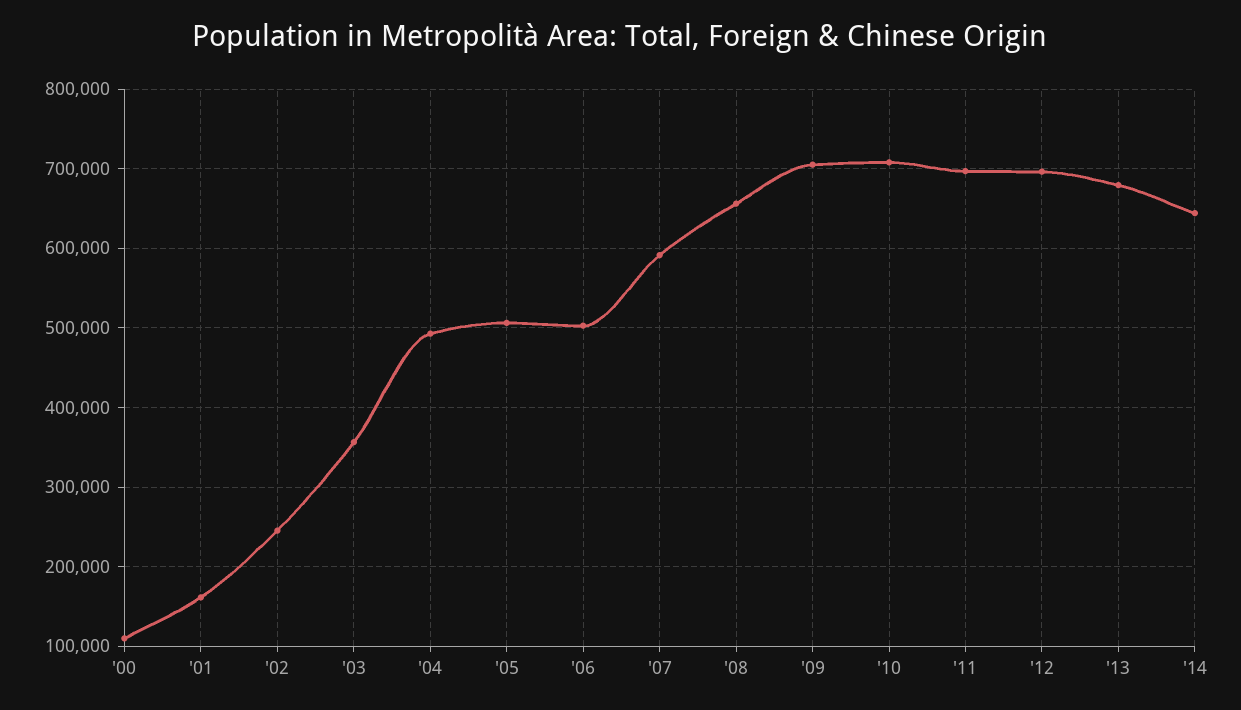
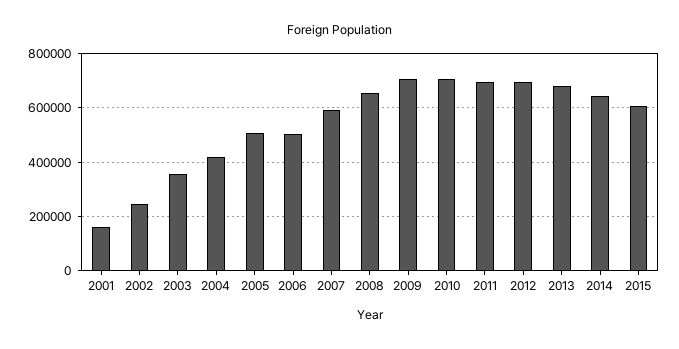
'00: 110000 -> none
'04: 490000 -> 425000
2015: none -> 600000

